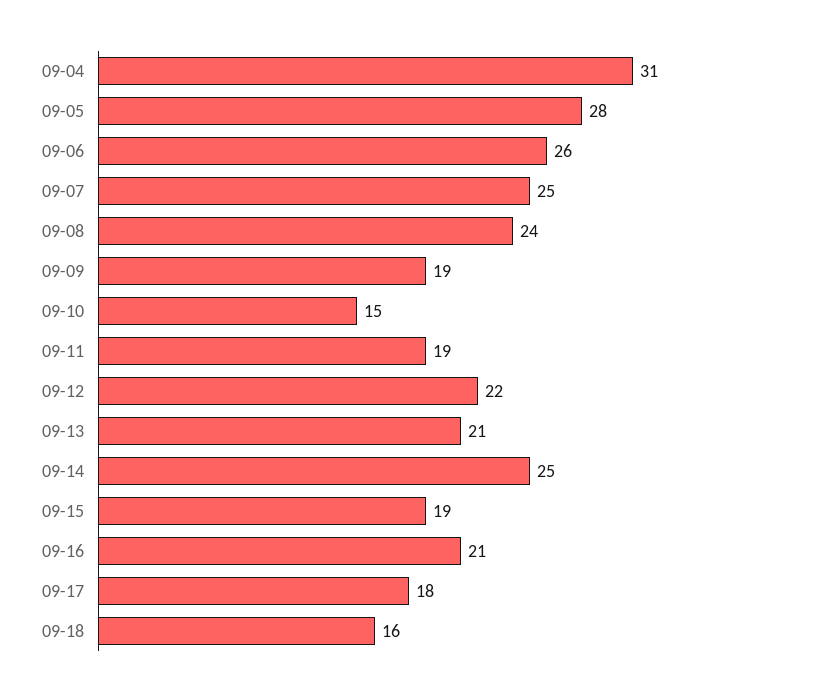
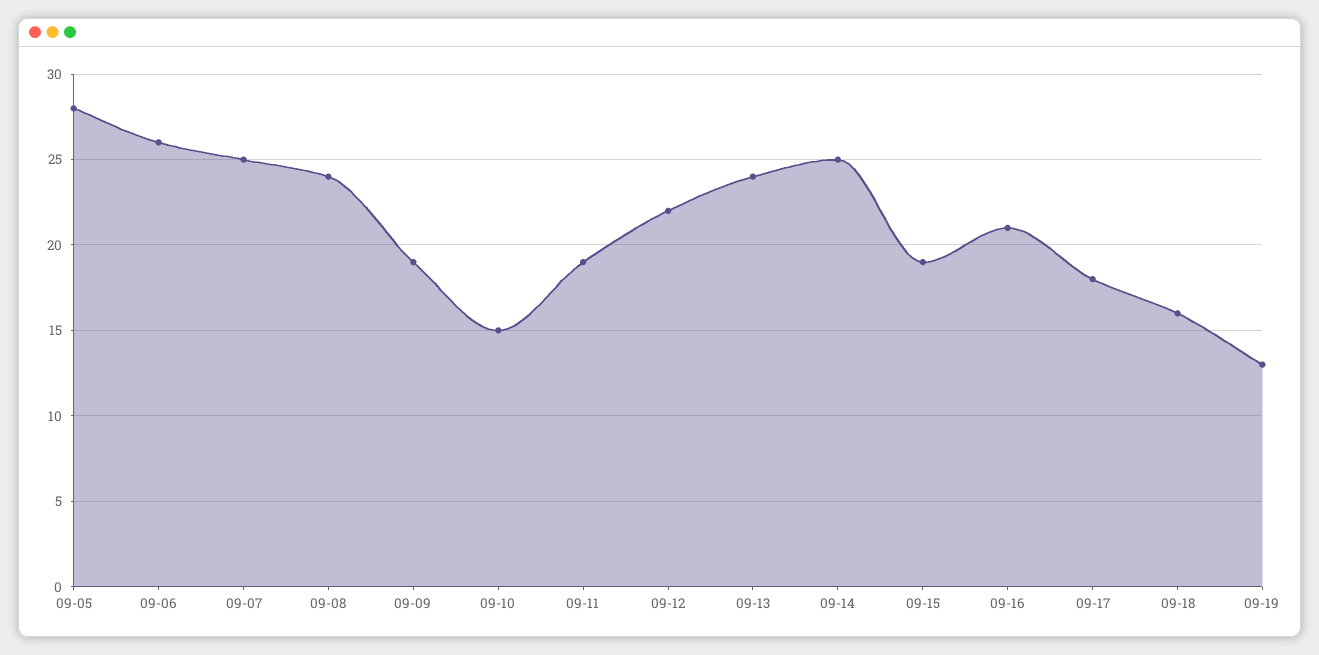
09-04: 31 -> none
09-13: 21 -> 24
09-19: none -> 13

